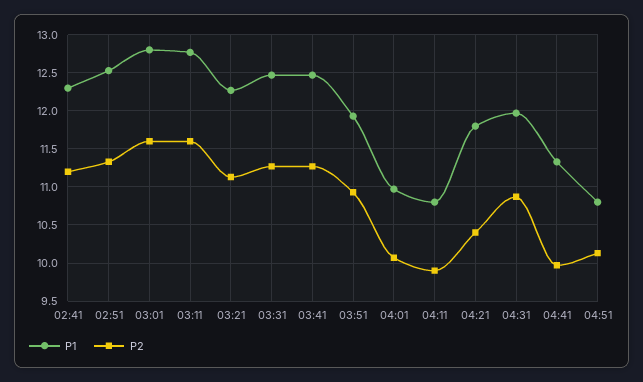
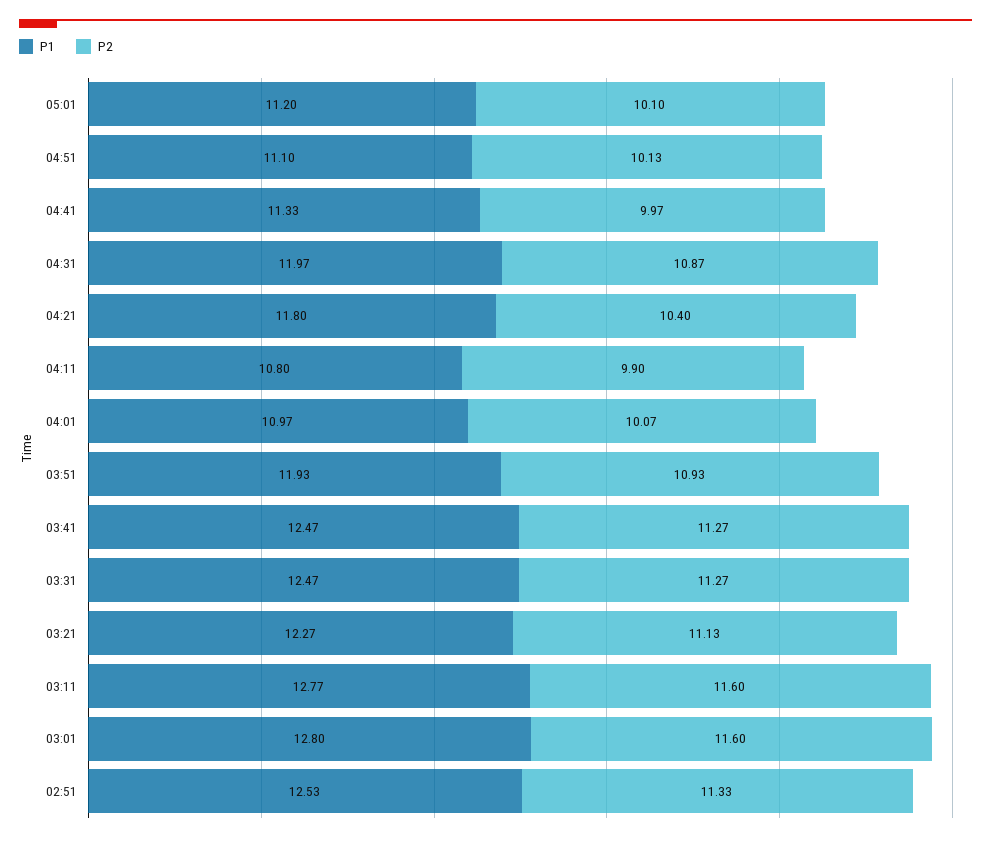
P1, 02:41: 12.3 -> none
P2, 02:41: 11.2 -> none
P1, 04:51: 10.8 -> 11.1
P1, 05:01: none -> 11.2
P2, 05:01: none -> 10.1

